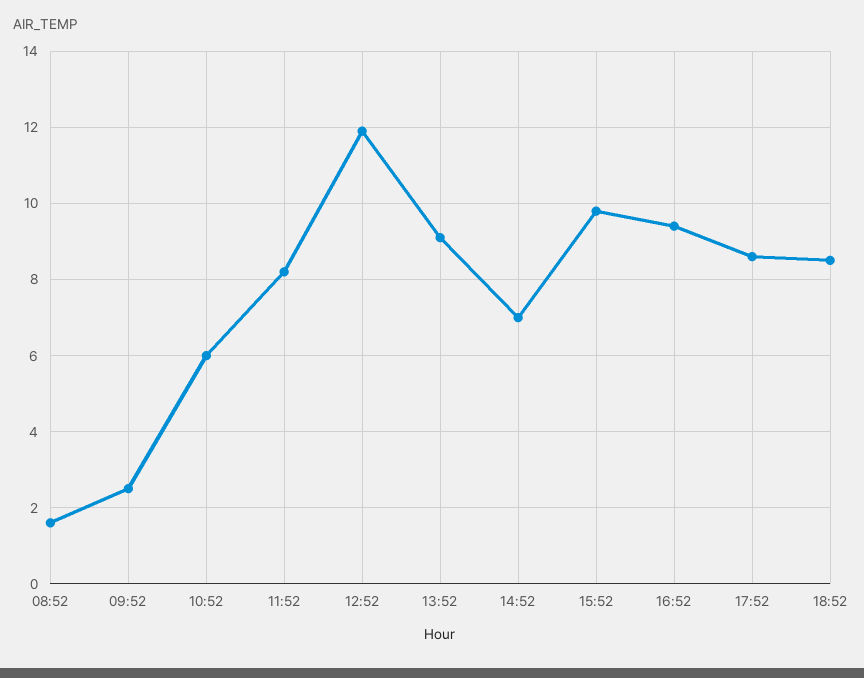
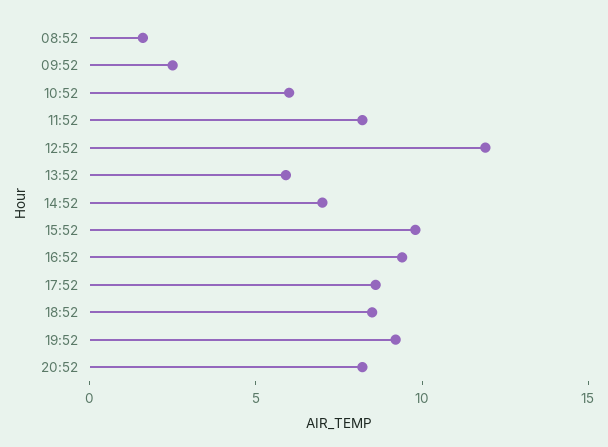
13:52: 9 -> 6
19:52: none -> 9
20:52: none -> 8

